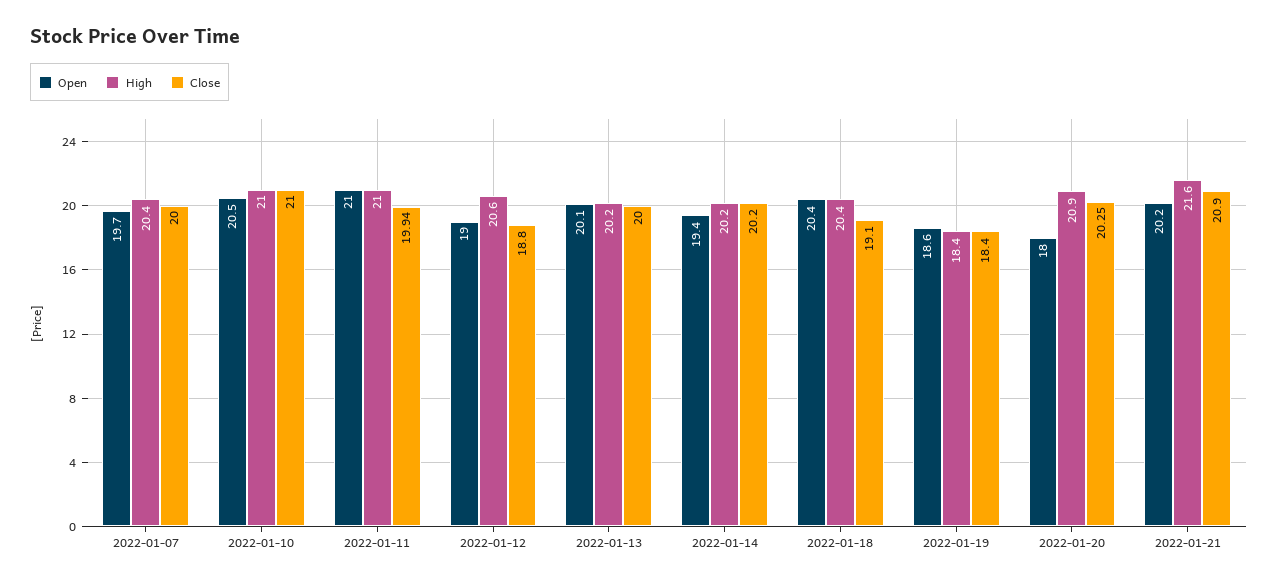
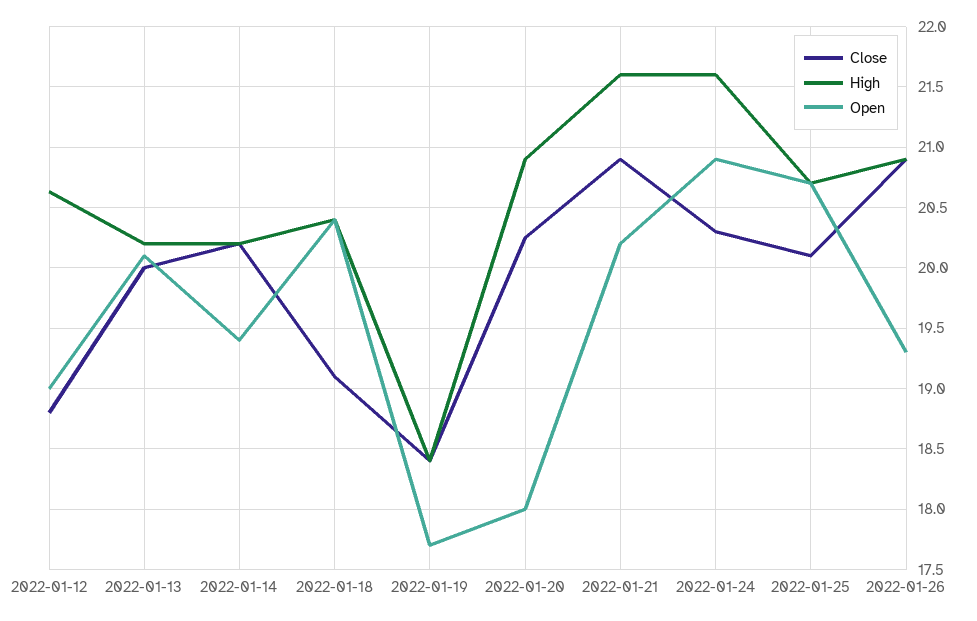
Open, 2022-01-07: 19.7 -> none
High, 2022-01-07: 20.4 -> none
Close, 2022-01-07: 20 -> none
Open, 2022-01-10: 20.5 -> none
High, 2022-01-10: 21 -> none
Close, 2022-01-10: 21 -> none
Open, 2022-01-11: 21 -> none
High, 2022-01-11: 21 -> none
Close, 2022-01-11: 19.94 -> none
Open, 2022-01-19: 18.6 -> 17.7
Close, 2022-01-24: none -> 20.3
High, 2022-01-24: none -> 21.6
Open, 2022-01-24: none -> 20.9
Close, 2022-01-25: none -> 20.1
High, 2022-01-25: none -> 20.7
Open, 2022-01-25: none -> 20.7
Close, 2022-01-26: none -> 20.9
High, 2022-01-26: none -> 20.9
Open, 2022-01-26: none -> 19.3

